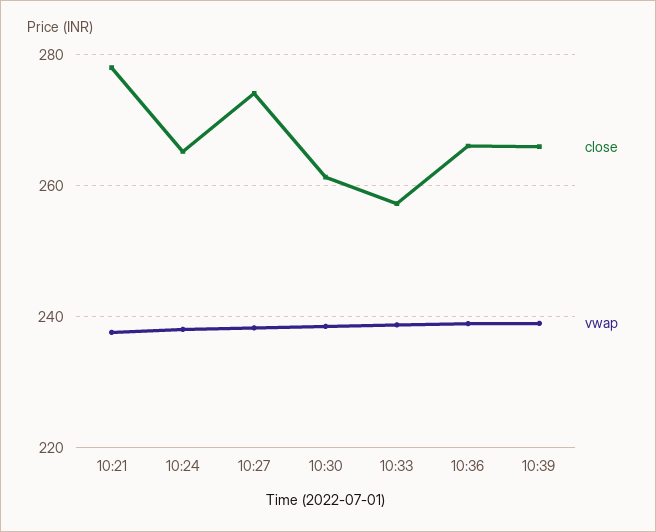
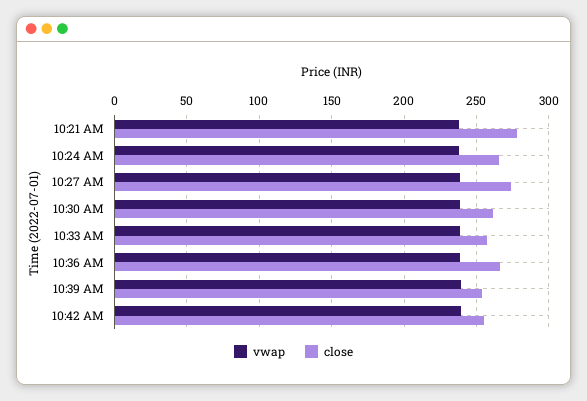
close, 10:39: 266 -> 255
vwap, 10:42 AM: none -> 240
close, 10:42 AM: none -> 255

